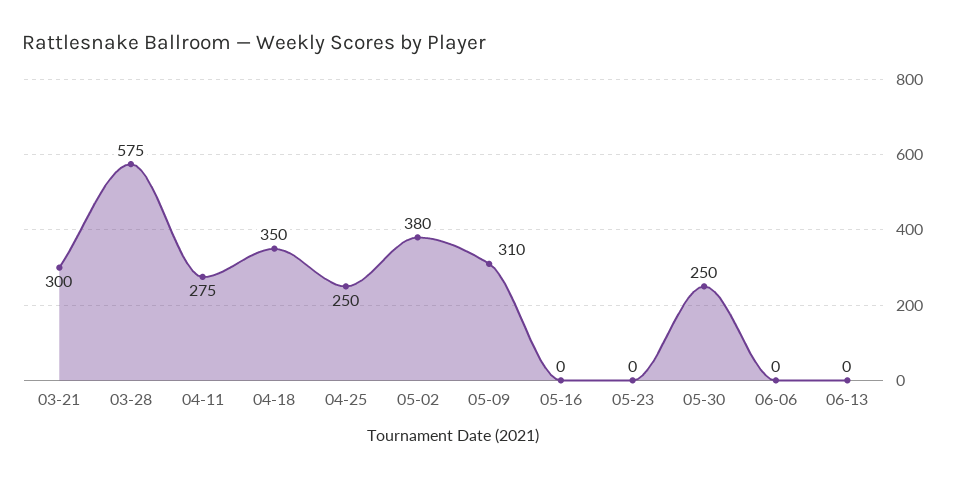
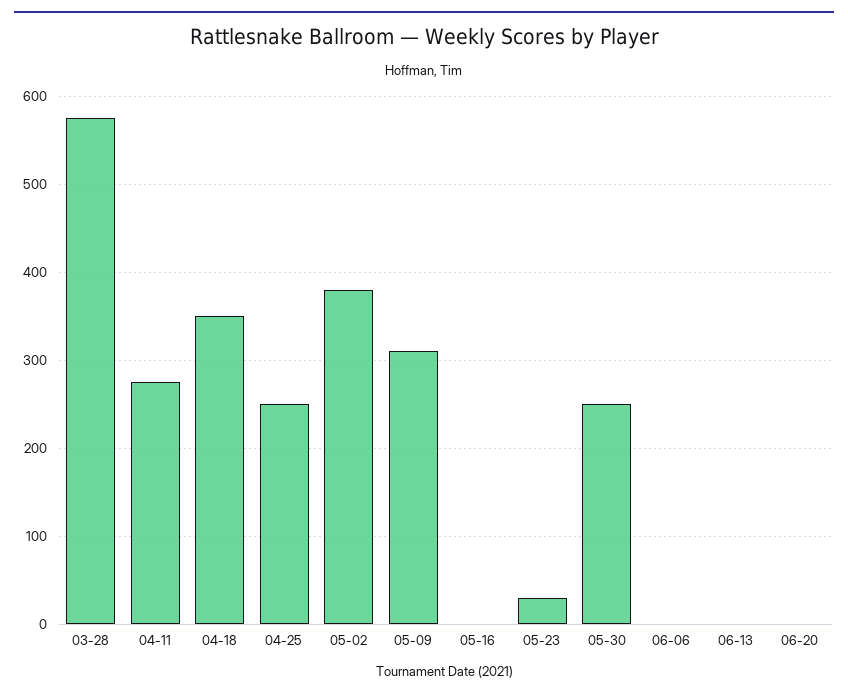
03-21: 300 -> none
05-23: 0 -> 30
06-20: none -> 0

